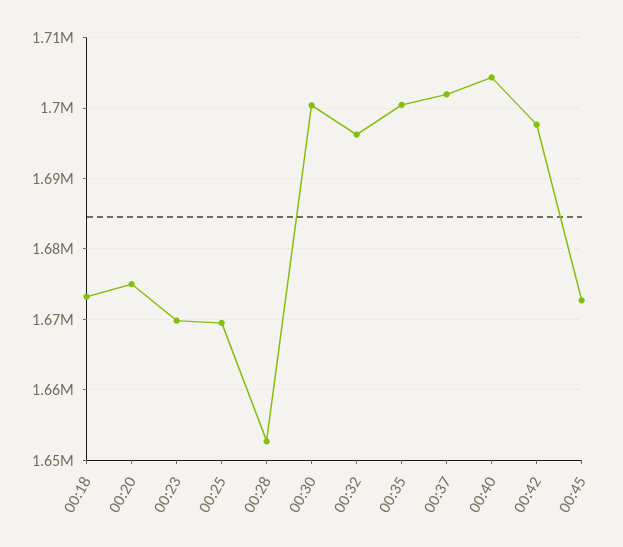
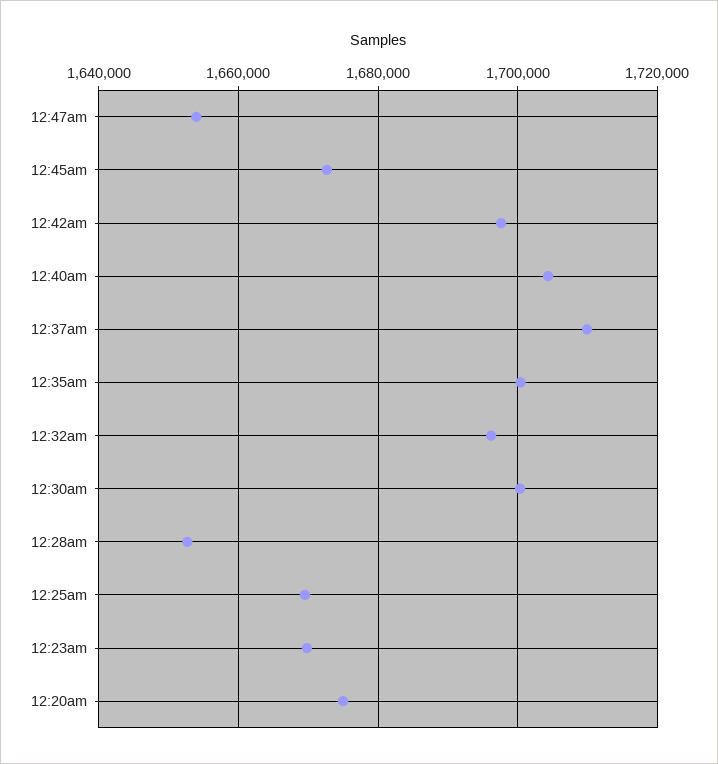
00:18: 1673000 -> none
00:37: 1702000 -> 1710000
12:47am: none -> 1654000

